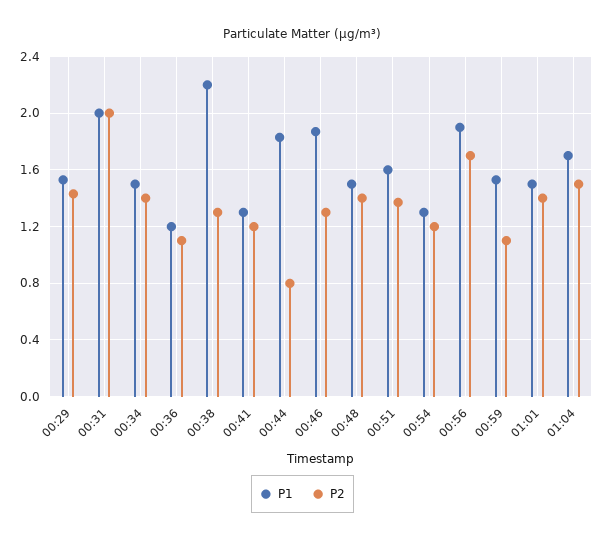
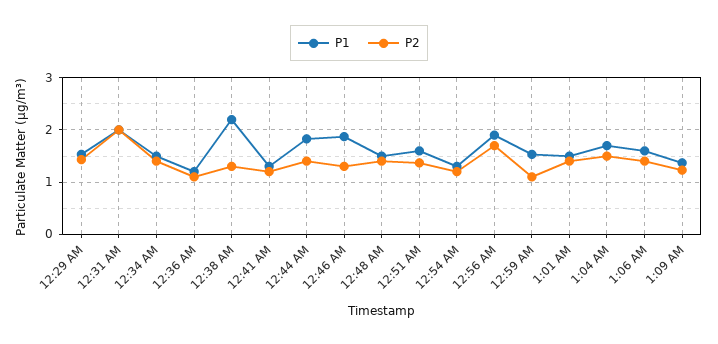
P2, 00:44: 0.8 -> 1.4
P1, 1:06 AM: none -> 1.6
P2, 1:06 AM: none -> 1.4
P1, 1:09 AM: none -> 1.4
P2, 1:09 AM: none -> 1.2

